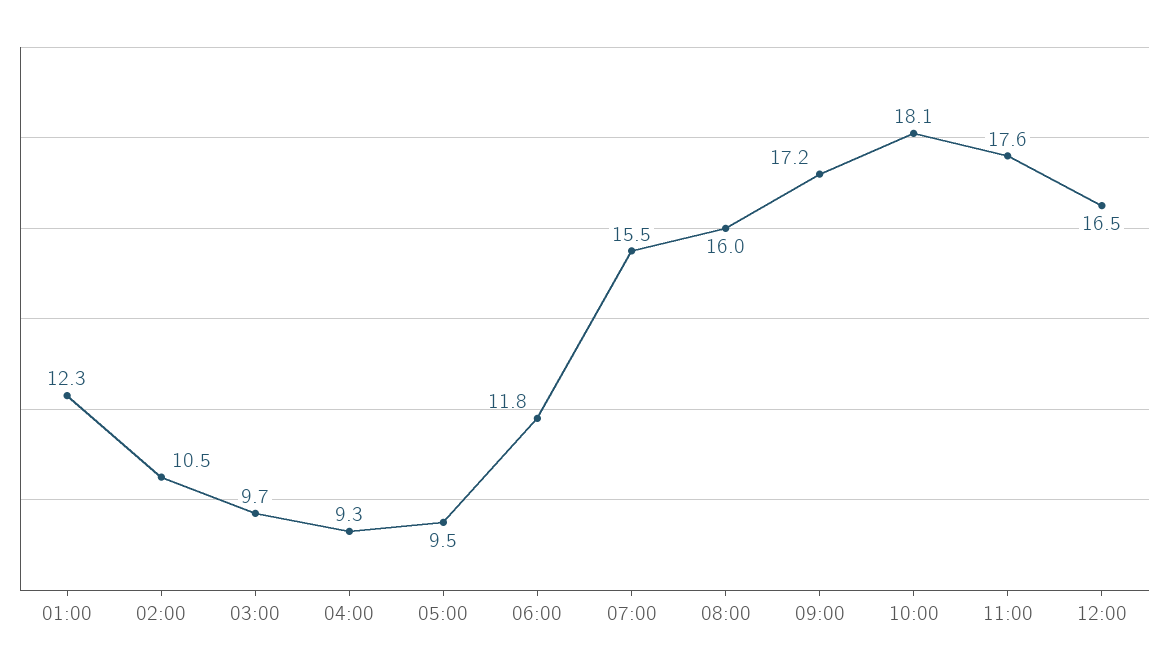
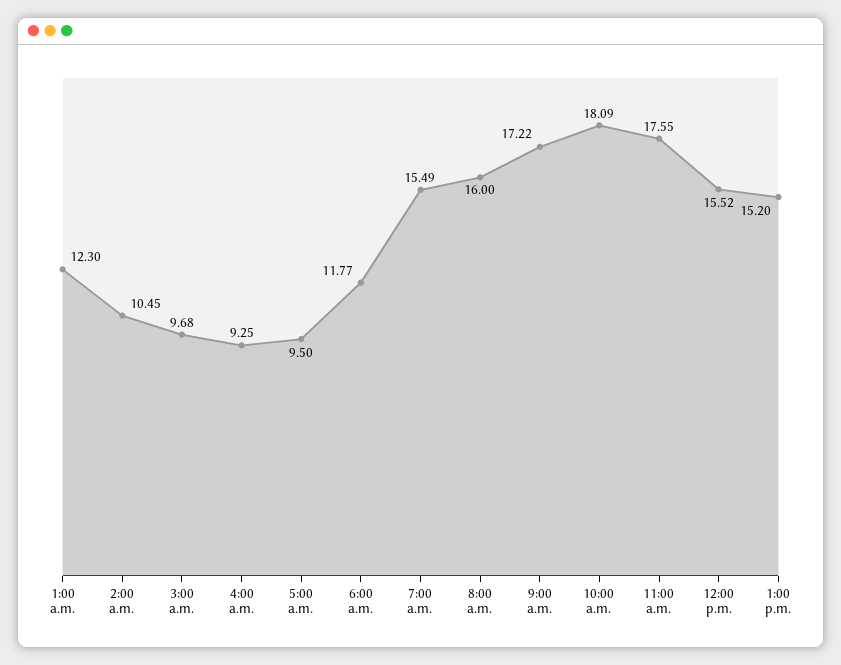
12:00: 16.5 -> 15.52
1:00 p.m.: none -> 15.2

